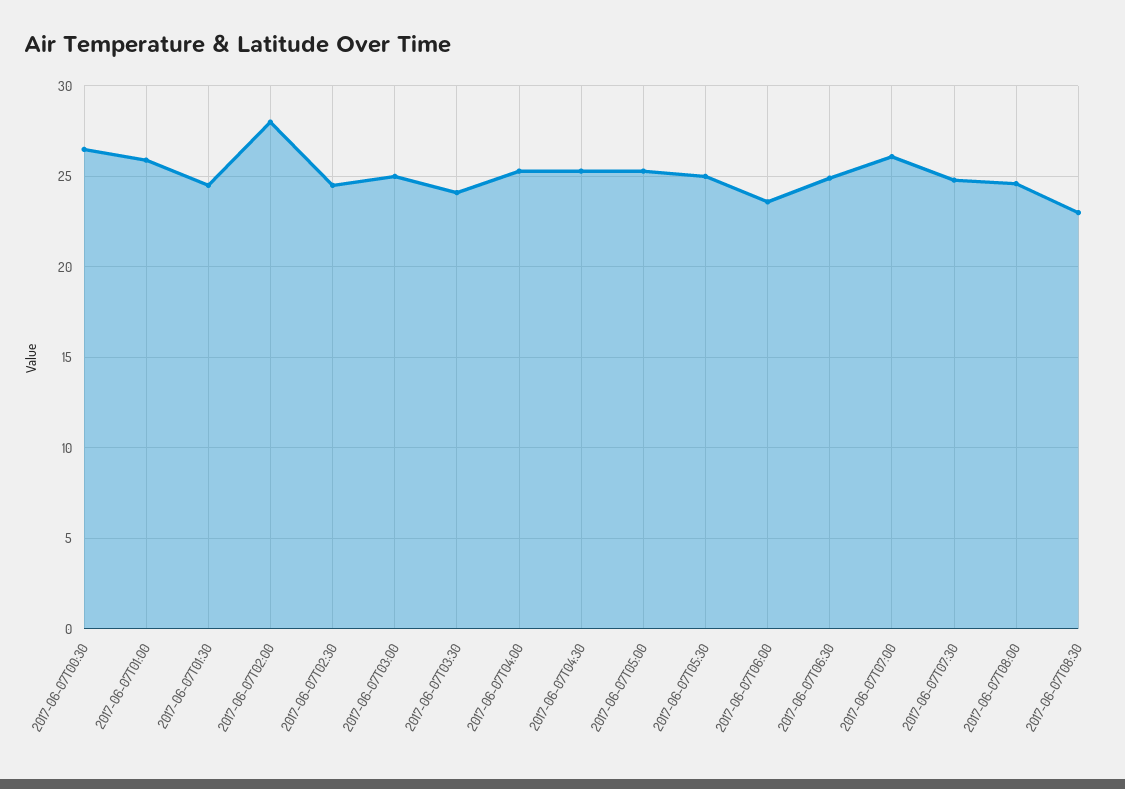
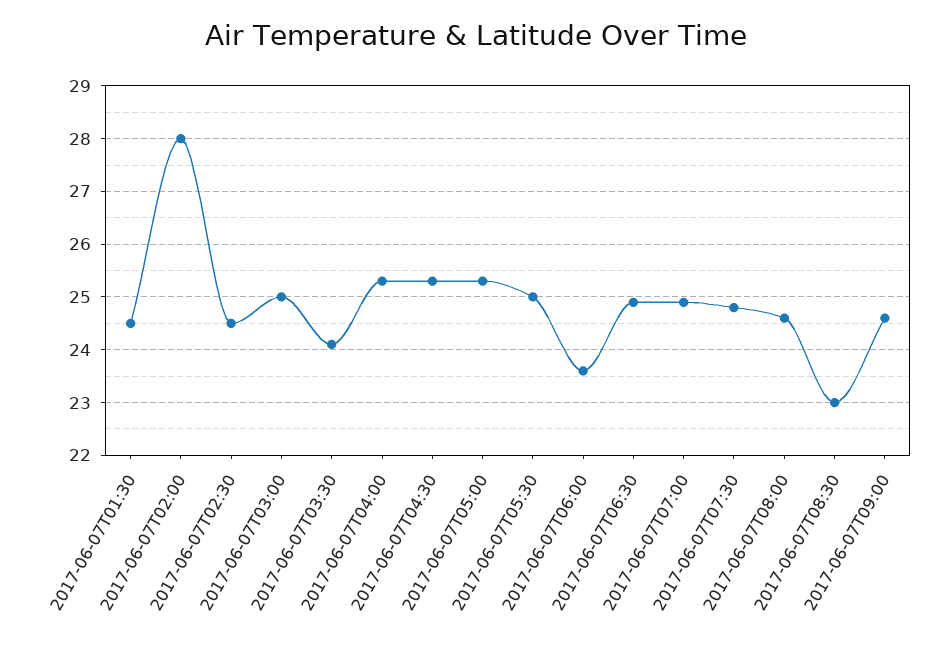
2017-06-07T00:30: 26.5 -> none
2017-06-07T01:00: 26 -> none
2017-06-07T07:00: 26 -> 25
2017-06-07T09:00: none -> 24.5

